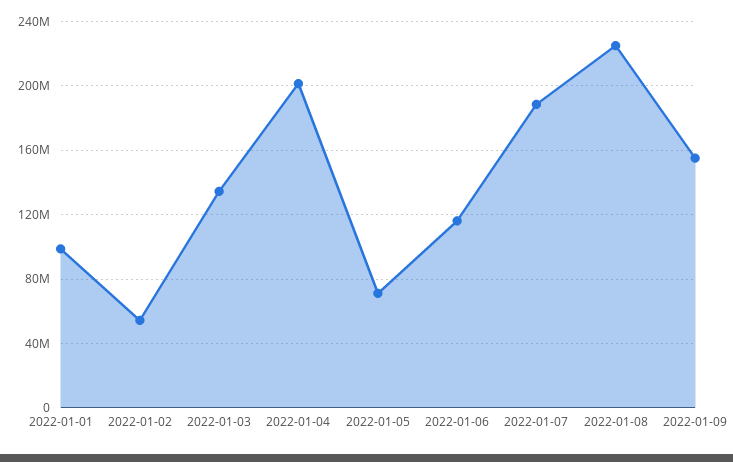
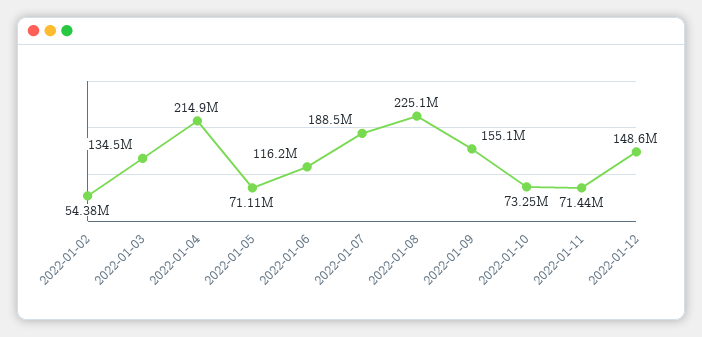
2022-01-01: 100000000 -> none
2022-01-04: 200000000 -> 214900000
2022-01-10: none -> 73250000
2022-01-11: none -> 71440000
2022-01-12: none -> 148600000

